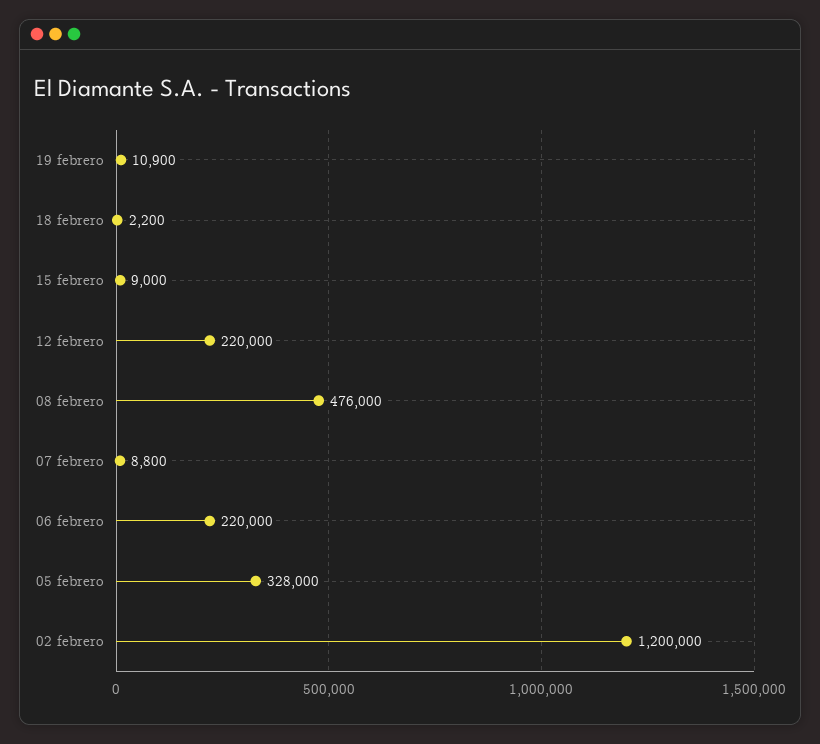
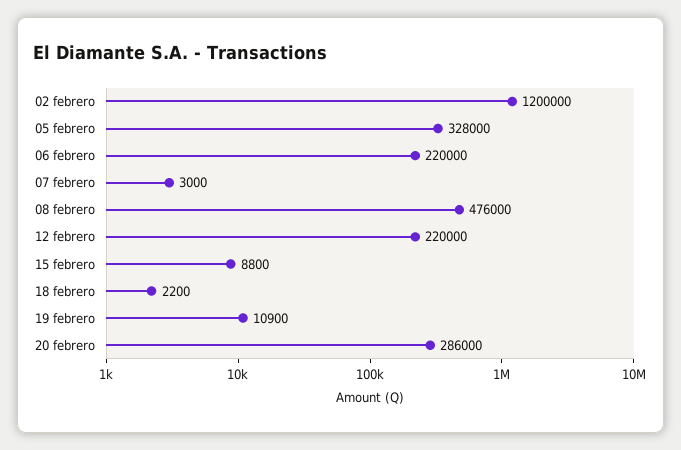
15 febrero: 9000 -> 8800
07 febrero: 8800 -> 3000
20 febrero: none -> 286000

